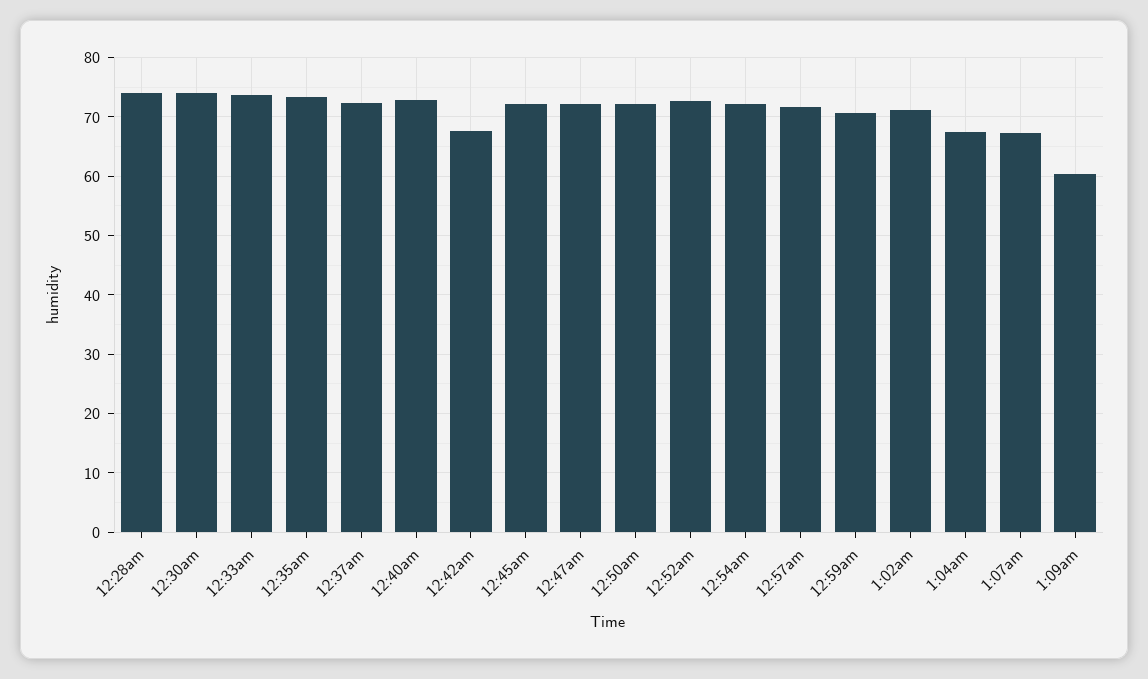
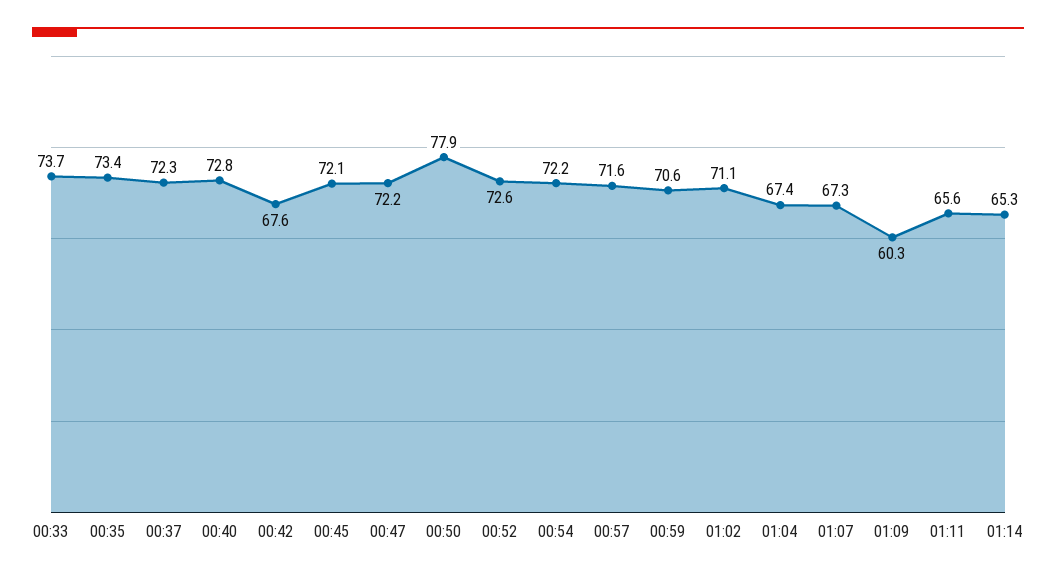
12:28am: 74 -> none
12:30am: 74 -> none
12:50am: 72 -> 77.9
01:11: none -> 65.6
01:14: none -> 65.3

